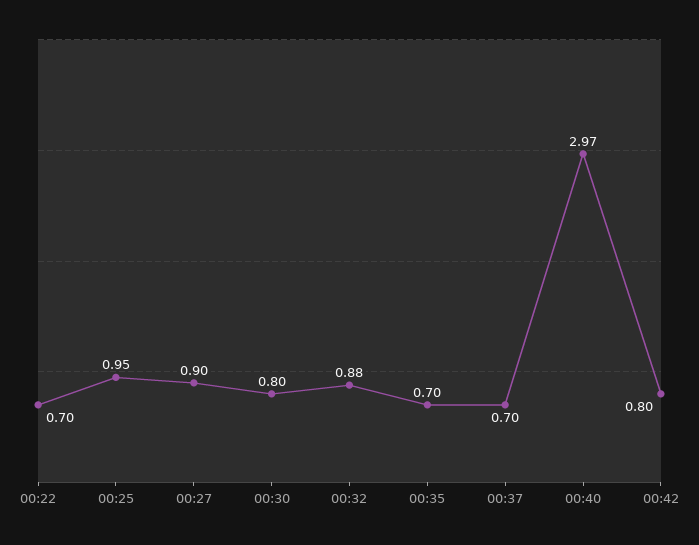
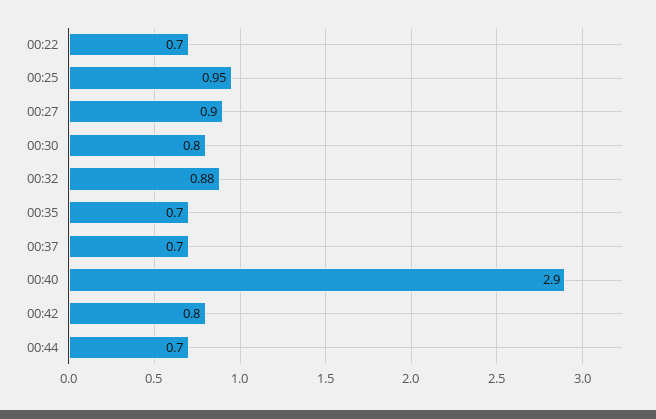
00:40: 2.97 -> 2.9
00:44: none -> 0.7

